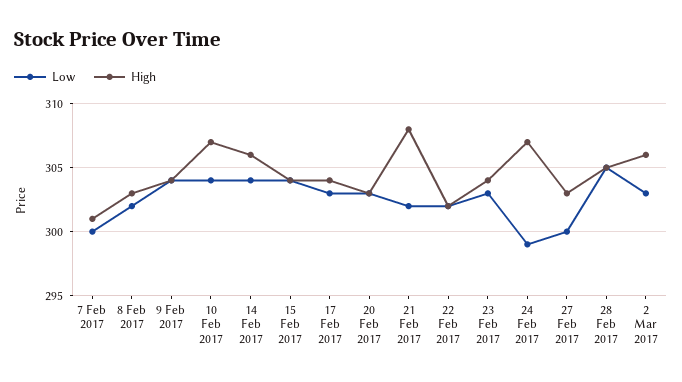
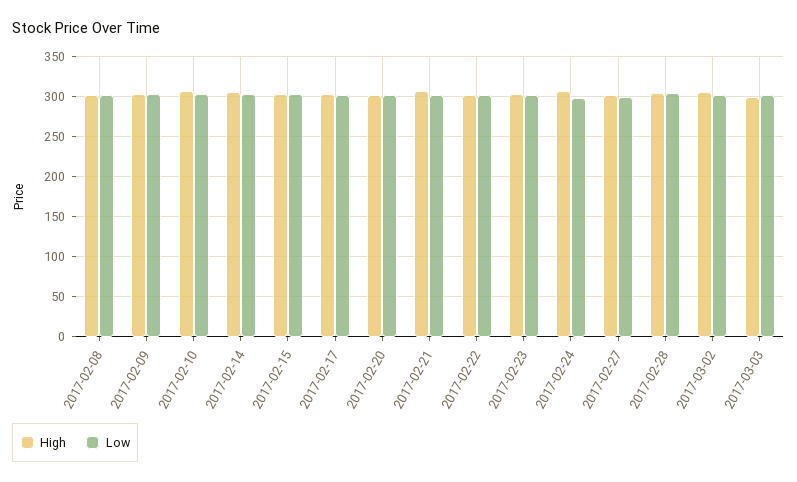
Low, 7 Feb 2017: 300 -> none
High, 7 Feb 2017: 301 -> none
High, 2017-03-03: none -> 300
Low, 2017-03-03: none -> 300

